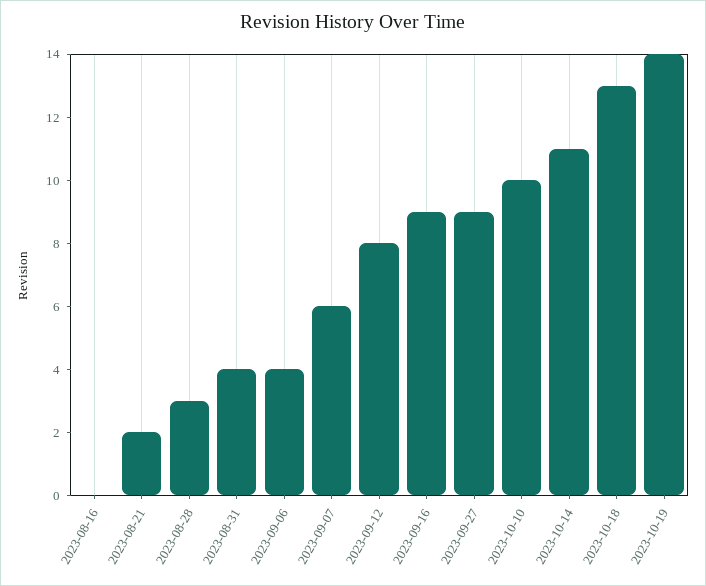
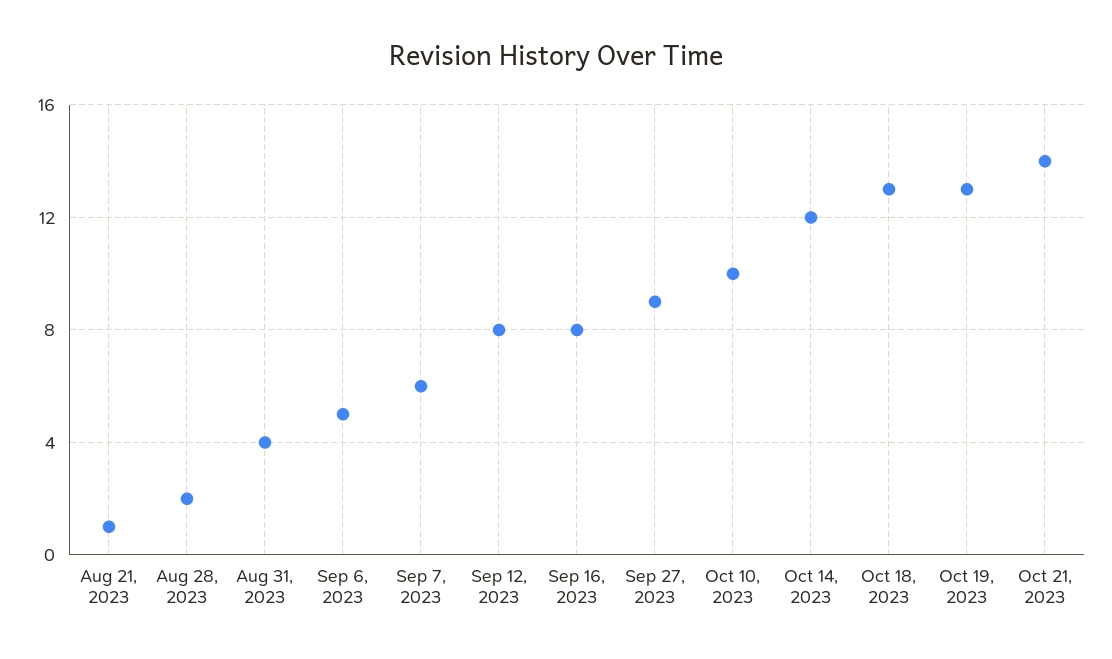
2023-08-16: 0 -> none
2023-08-21: 2 -> 1
2023-08-28: 3 -> 2
2023-09-06: 4 -> 5
2023-09-16: 9 -> 8
2023-10-14: 11 -> 12
2023-10-19: 14 -> 13
Oct 21, 2023: none -> 14

